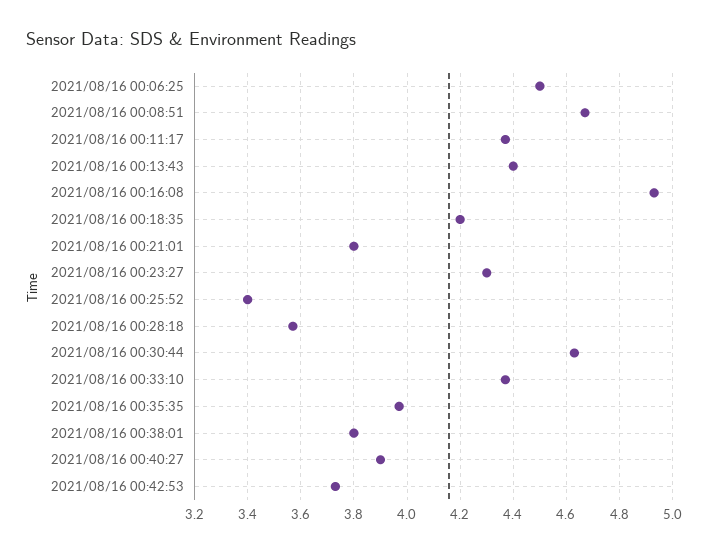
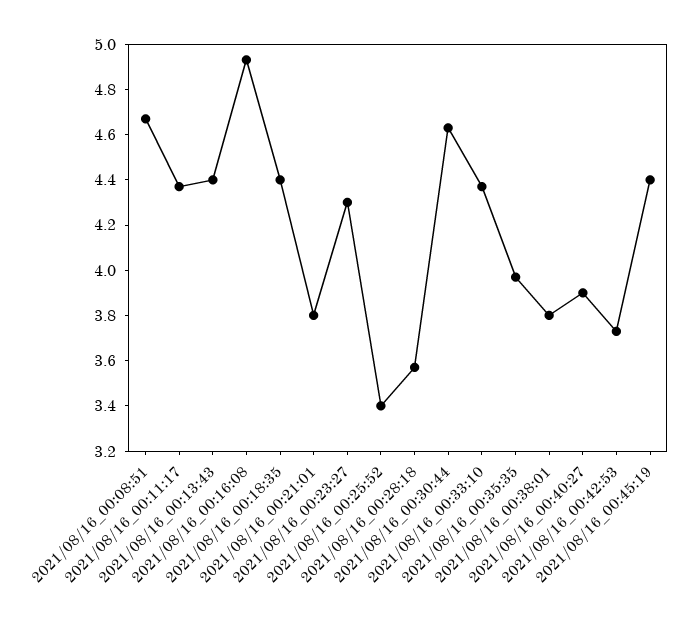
2021/08/16 00:06:25: 4.5 -> none
2021/08/16 00:18:35: 4.2 -> 4.4
2021/08/16_00:45:19: none -> 4.4

